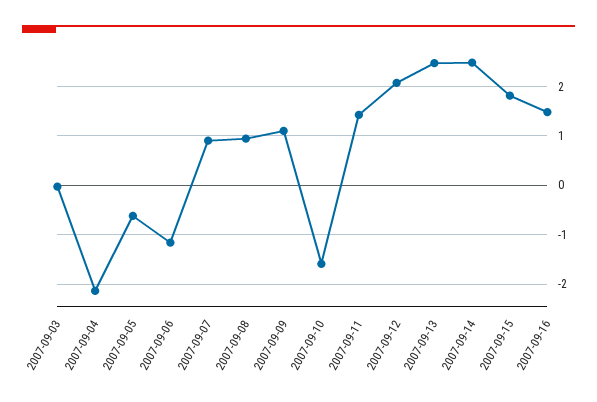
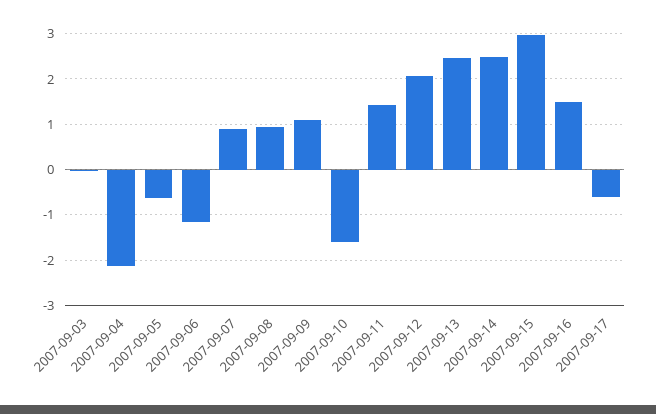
2007-09-15: 1.8 -> 3
2007-09-17: none -> -0.6

